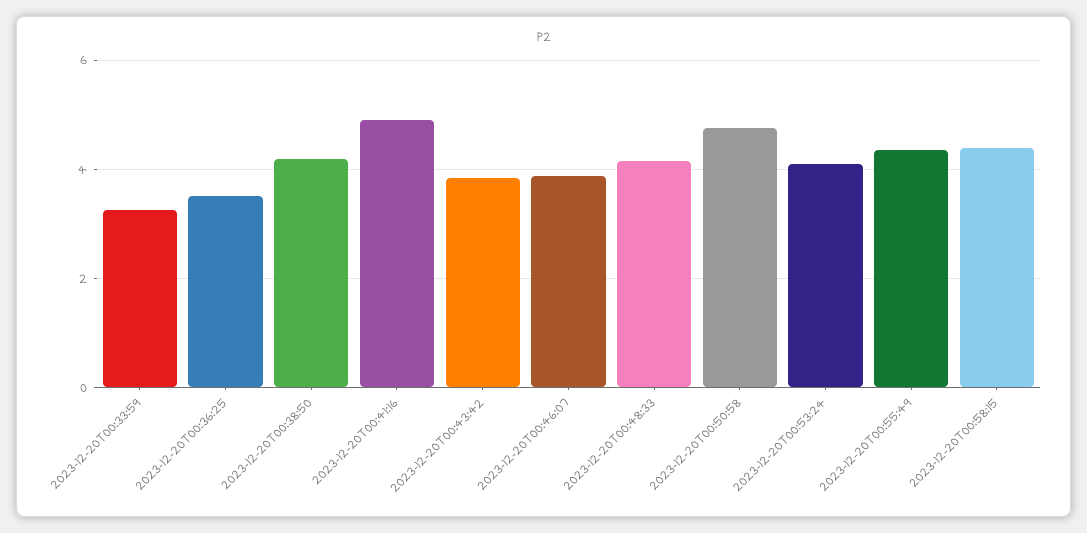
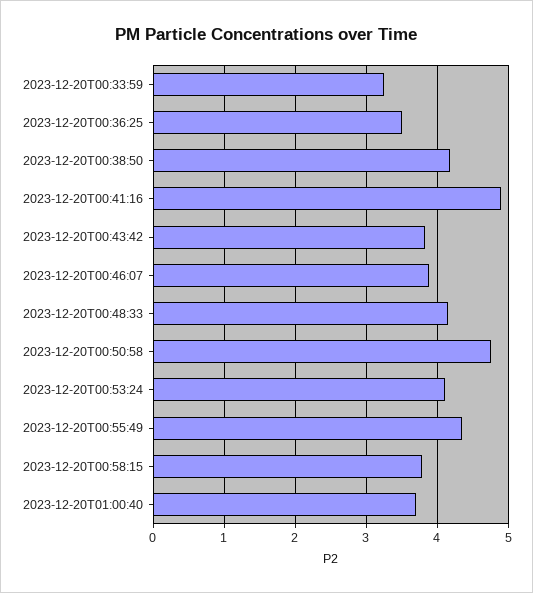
2023-12-20T00:58:15: 4.4 -> 3.8
2023-12-20T01:00:40: none -> 3.7

